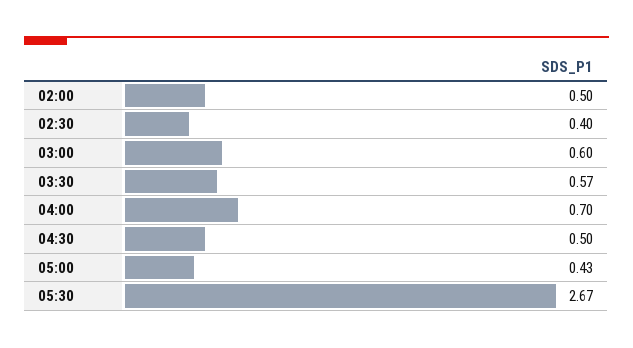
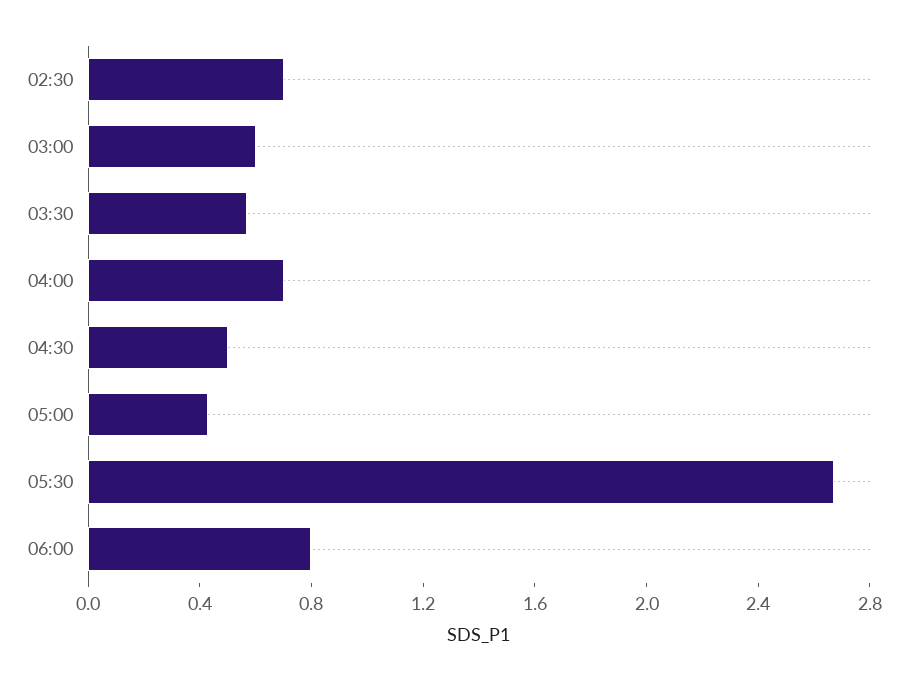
02:00: 0.5 -> none
02:30: 0.4 -> 0.7
06:00: none -> 0.8

